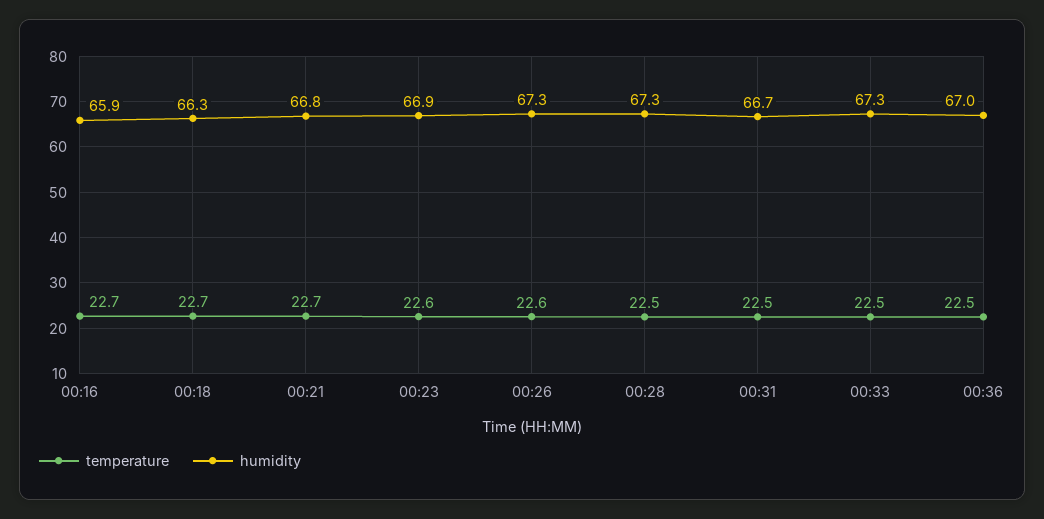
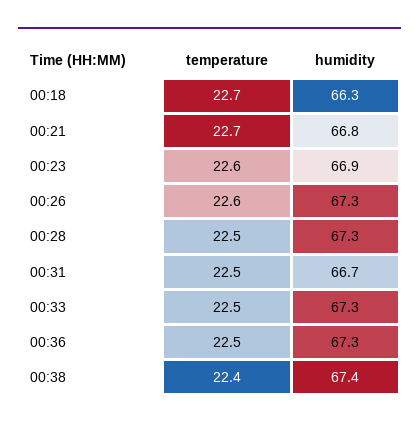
temperature, 00:16: 22.7 -> none
humidity, 00:16: 65.9 -> none
humidity, 00:36: 67 -> 67.3
temperature, 00:38: none -> 22.4
humidity, 00:38: none -> 67.4

